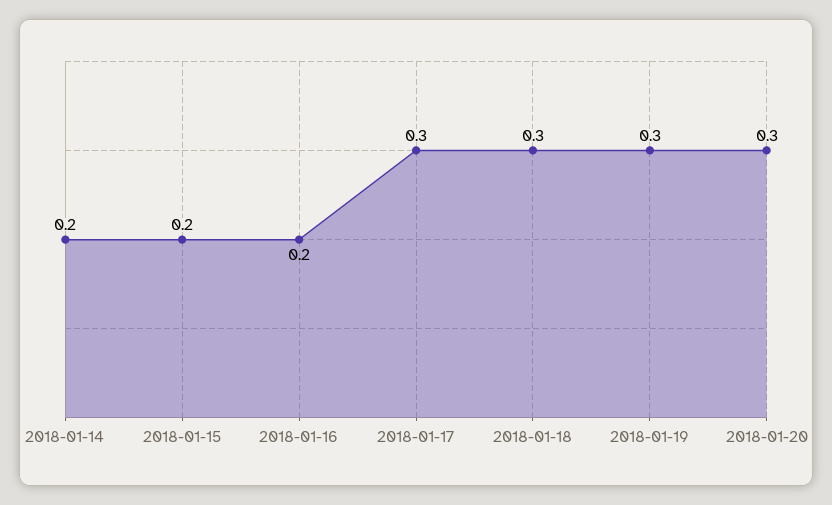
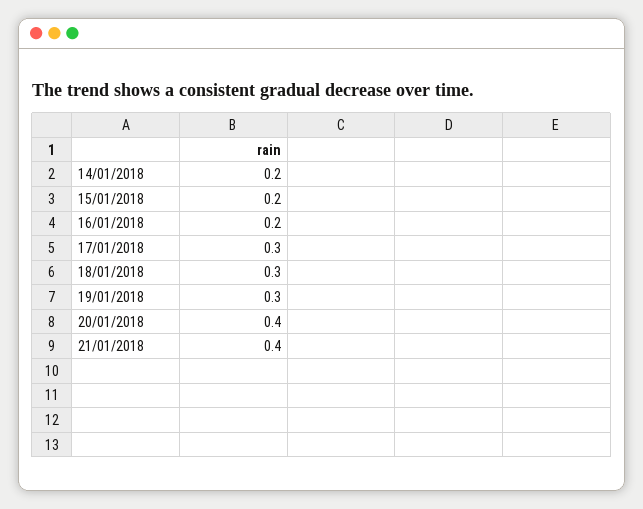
2018-01-20: 0.3 -> 0.4
21/01/2018: none -> 0.4

